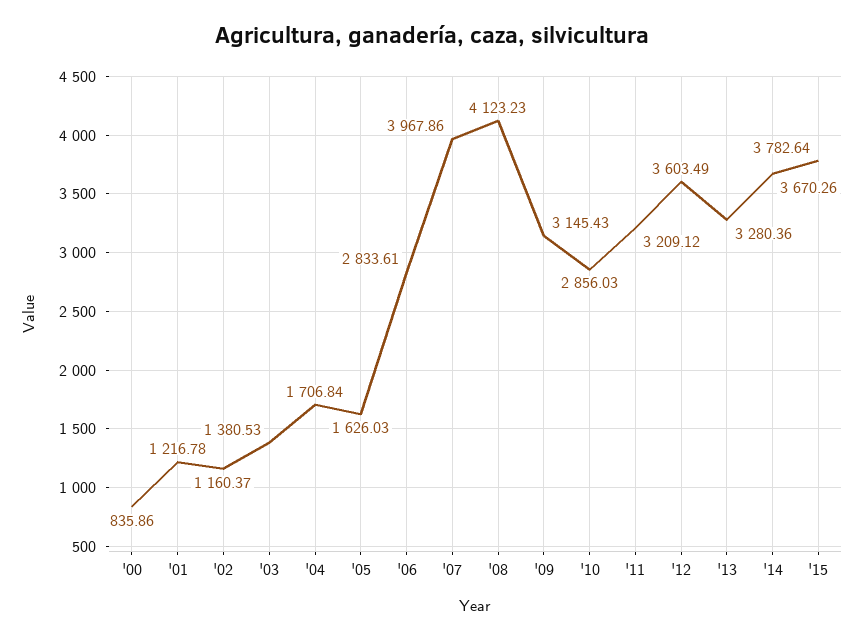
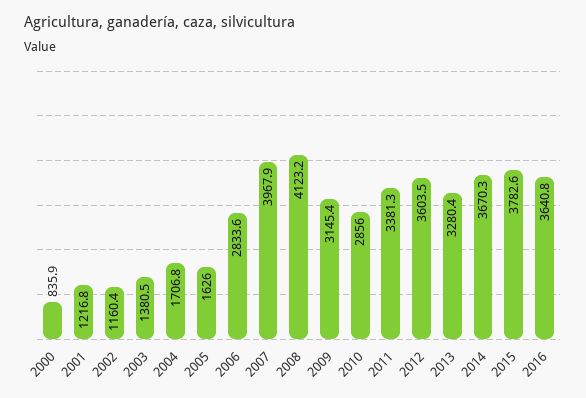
'11: 3209.12 -> 3381.3
2016: none -> 3640.8

